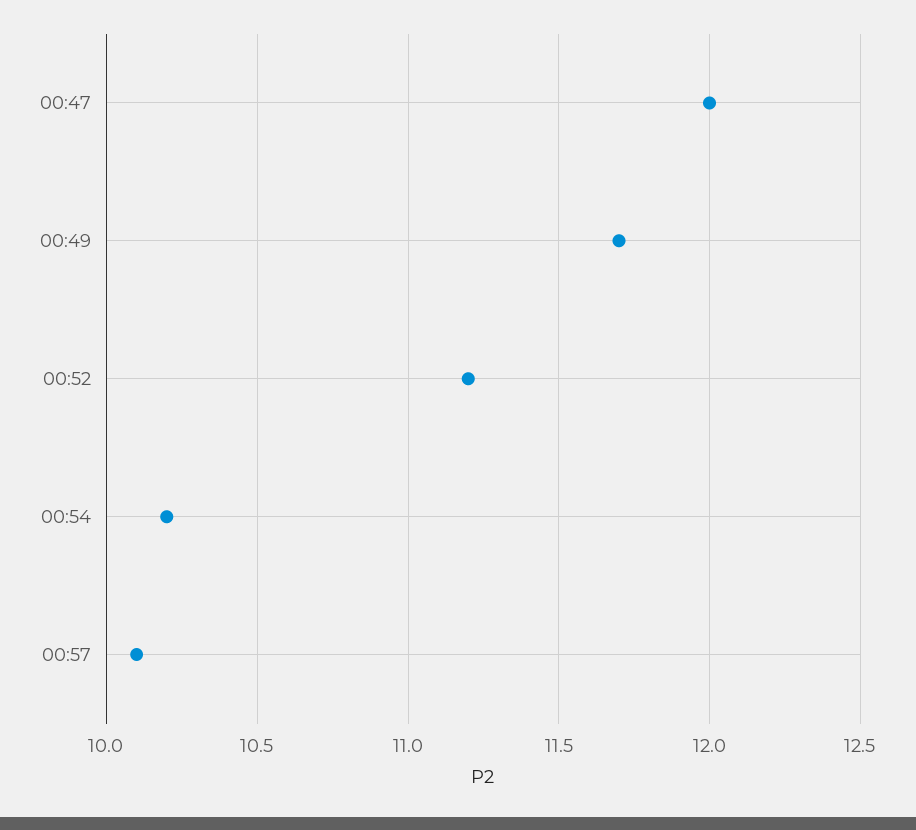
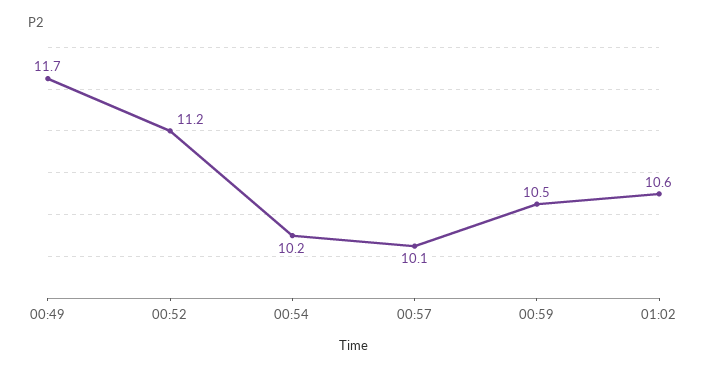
00:47: 12 -> none
00:59: none -> 10.5
01:02: none -> 10.6

